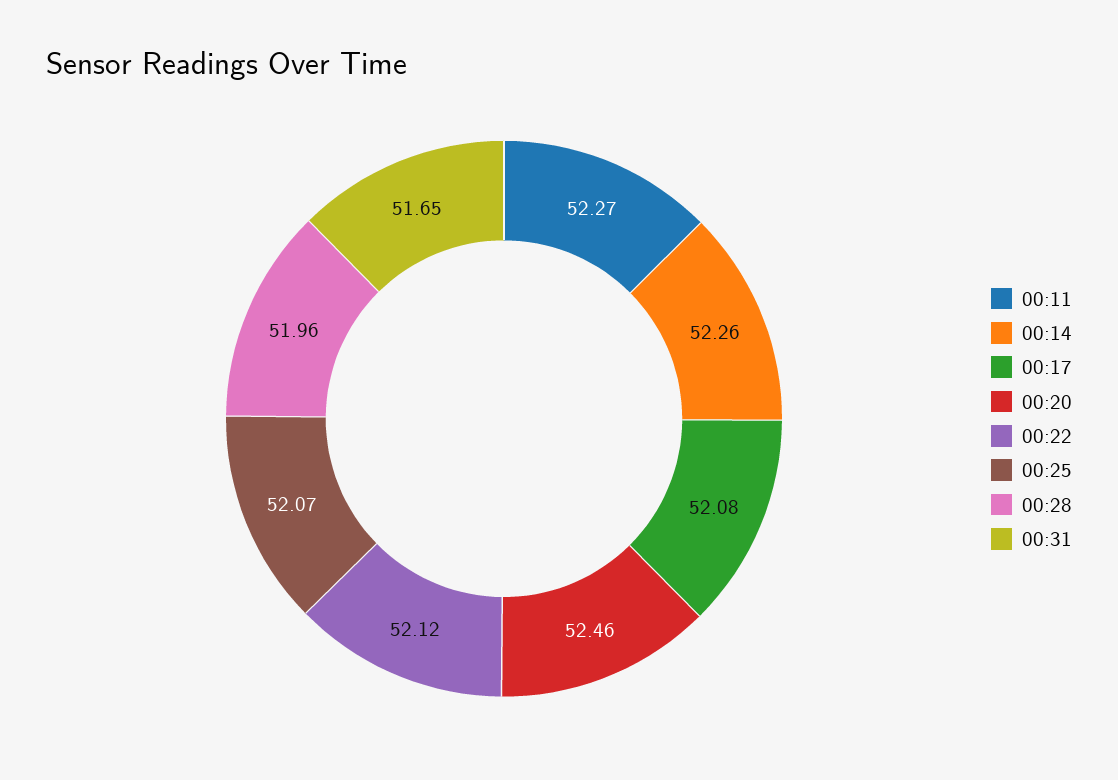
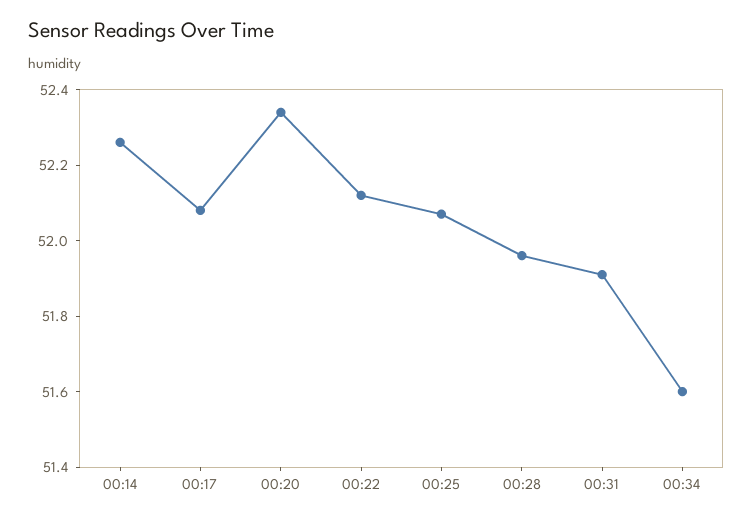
00:11: 52.27 -> none
00:20: 52.46 -> 52.35
00:31: 51.65 -> 51.9
00:34: none -> 51.6

